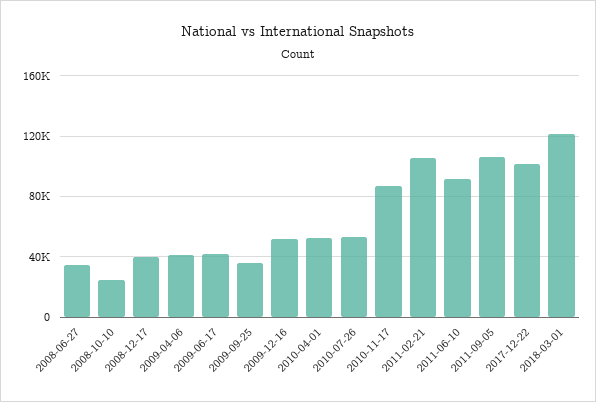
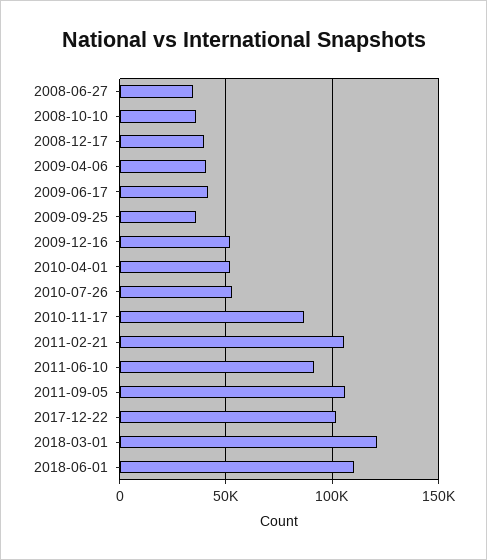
2008-10-10: 25000 -> 35000
2018-06-01: none -> 110000

